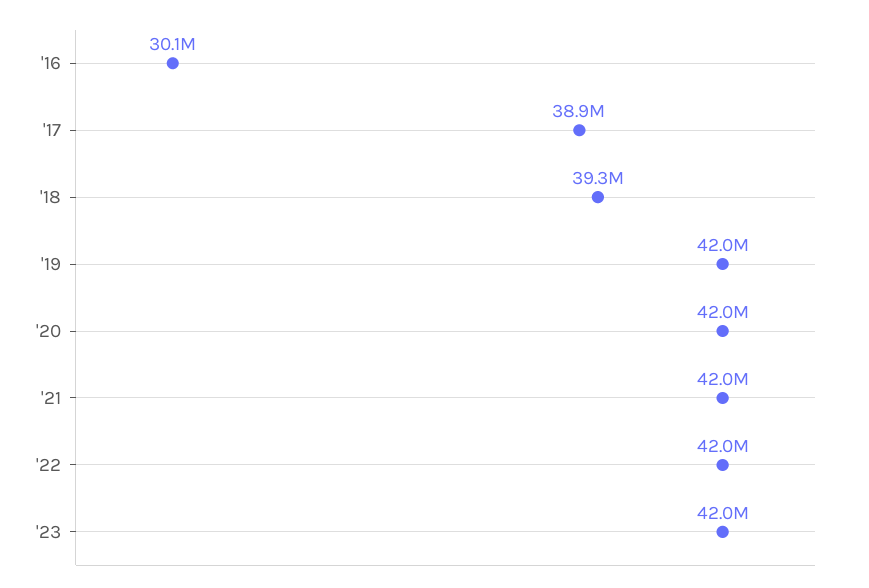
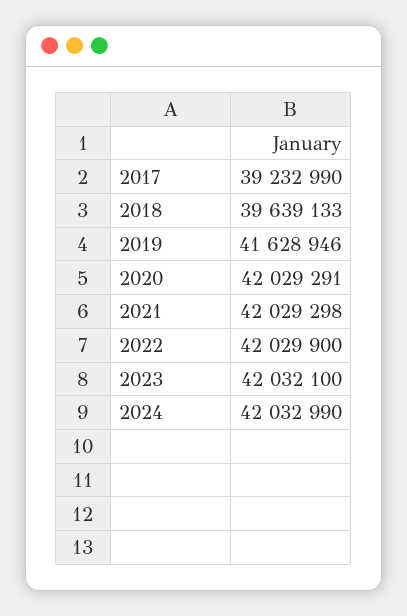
'16: 30100000 -> none
'17: 38900000 -> 39232990
'18: 39300000 -> 39639133
'19: 42000000 -> 41628946
2024: none -> 42032990

